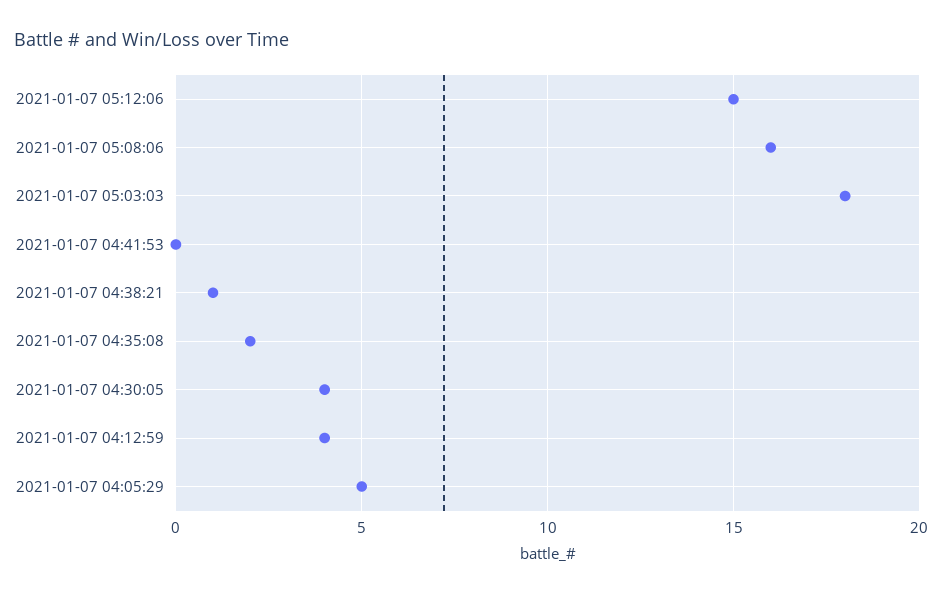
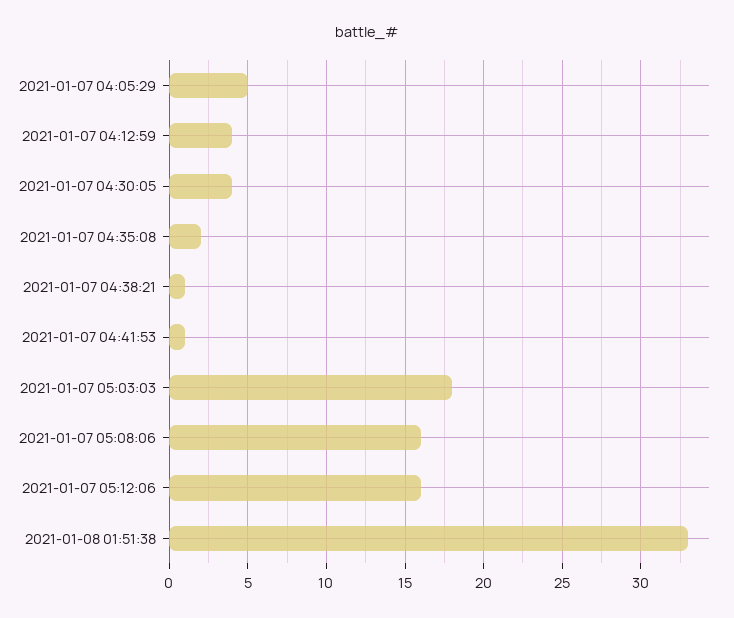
2021-01-07 05:12:06: 15 -> 16
2021-01-07 04:41:53: 0 -> 1
2021-01-08 01:51:38: none -> 33

